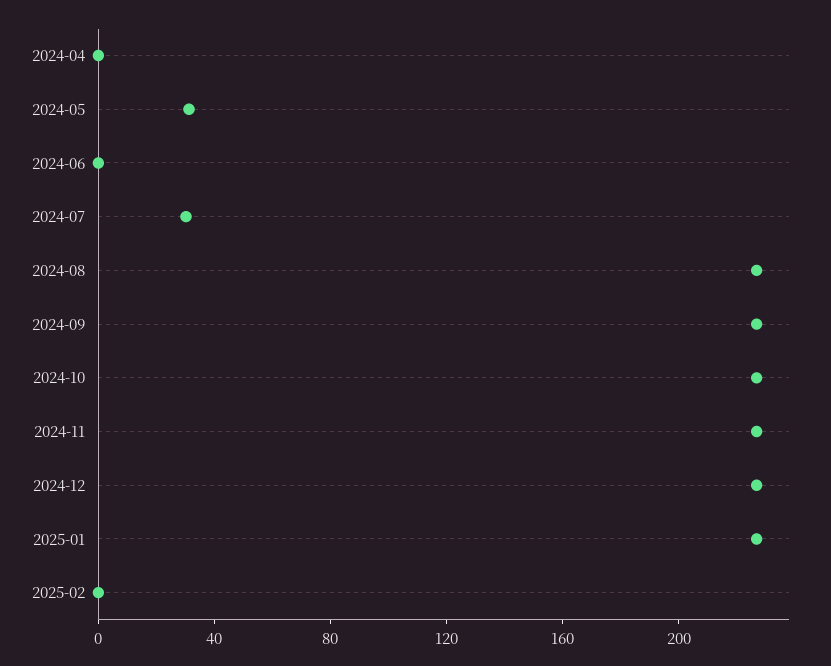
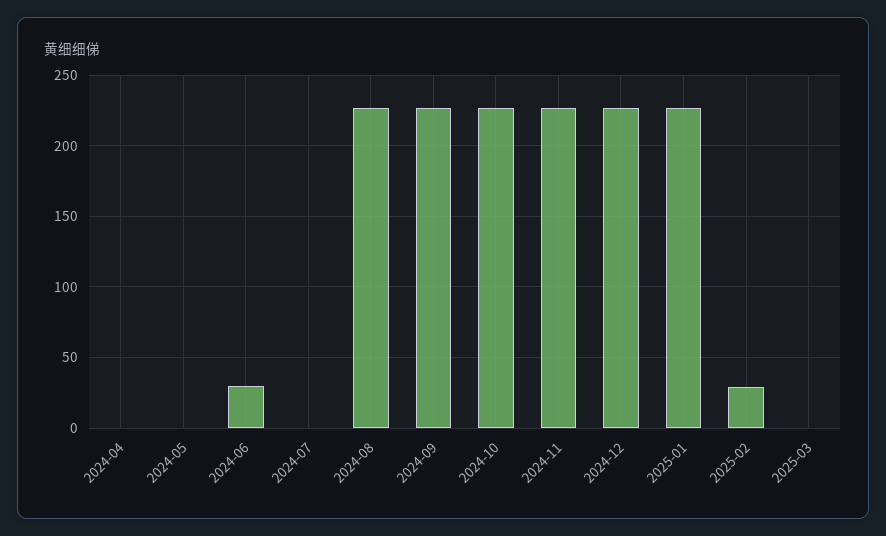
2024-05: 30 -> 0
2024-06: 0 -> 30
2024-07: 30 -> 0
2025-02: 0 -> 30
2025-03: none -> 0

